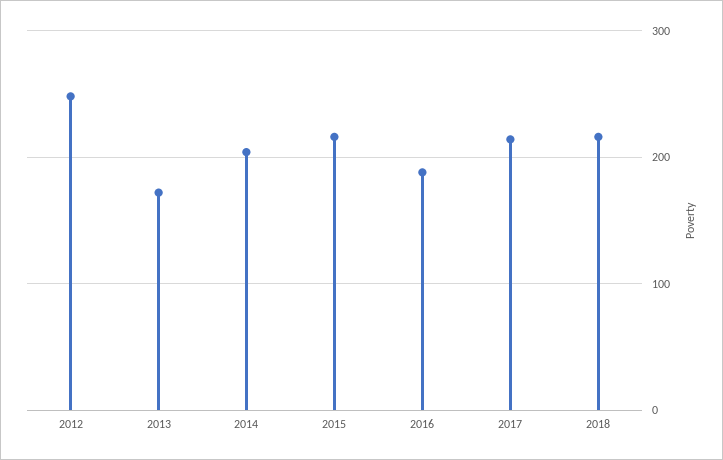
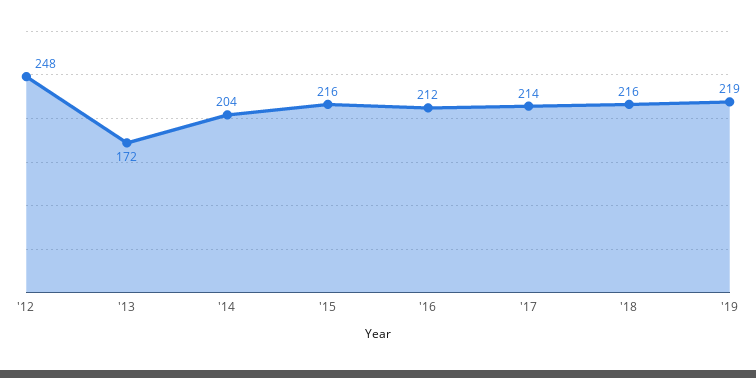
2016: 190 -> 212
'19: none -> 219

